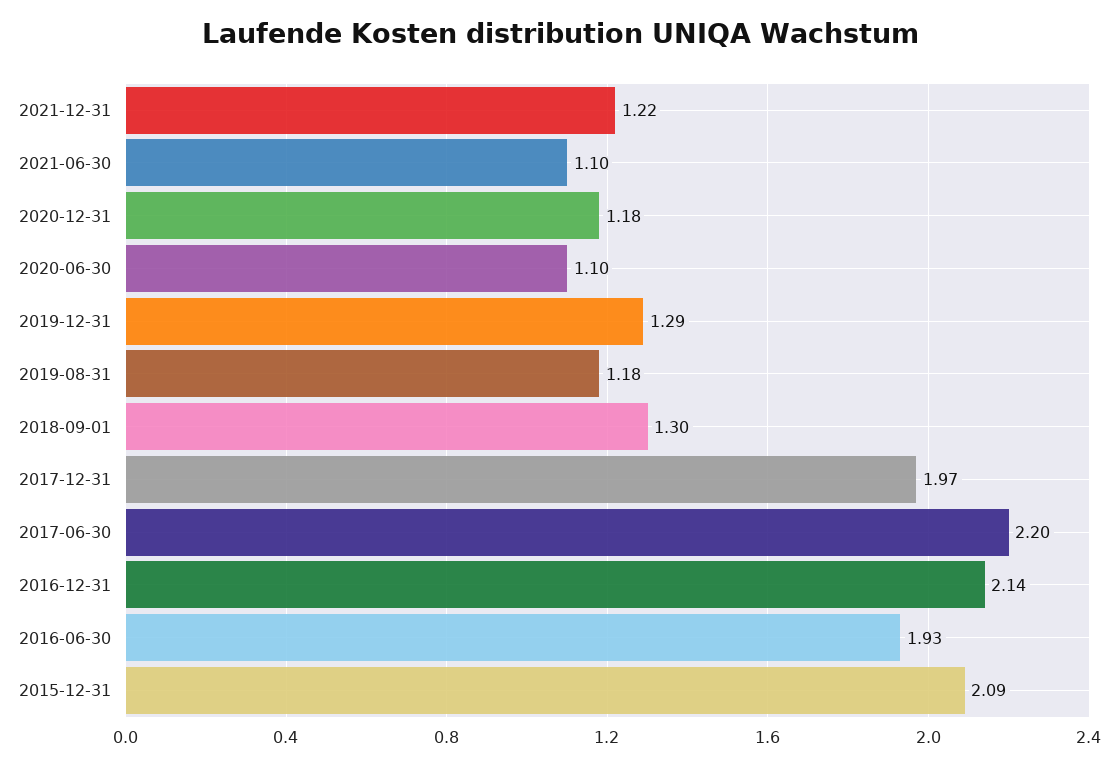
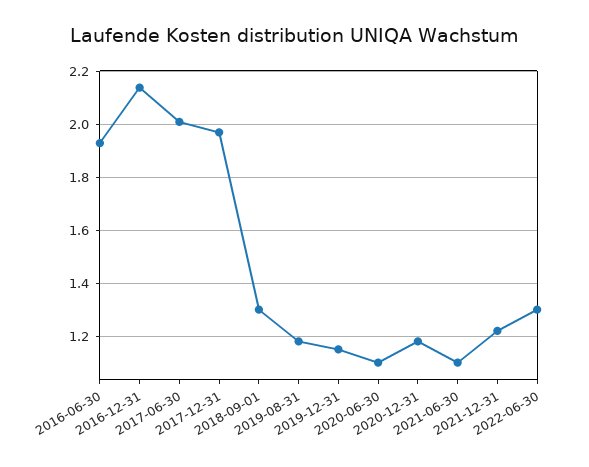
2019-12-31: 1.29 -> 1.15
2017-06-30: 2.2 -> 2
2015-12-31: 2.09 -> none
2022-06-30: none -> 1.3

